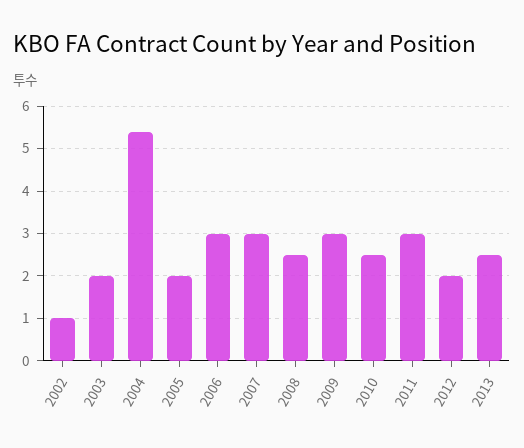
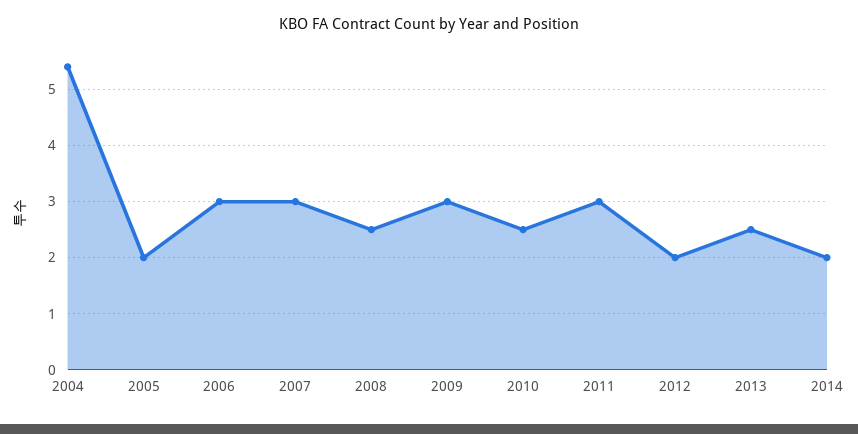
2002: 1 -> none
2003: 2 -> none
2014: none -> 2

